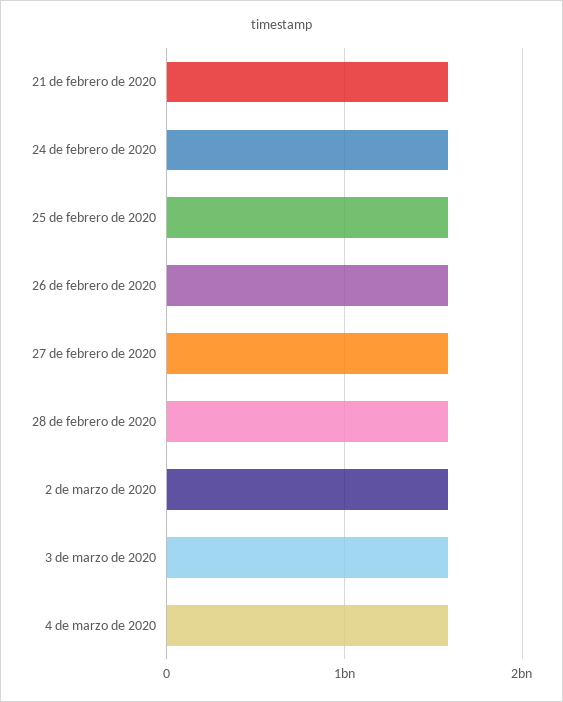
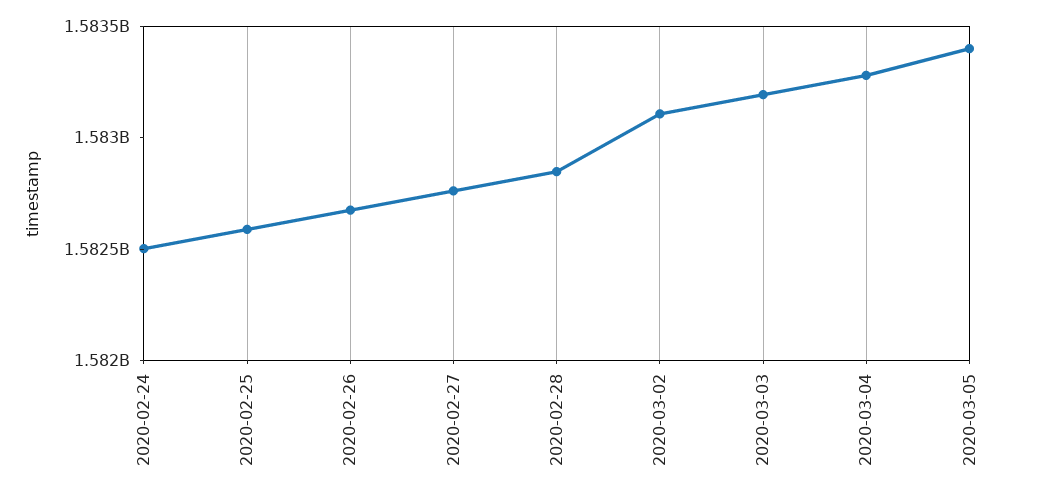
21 de febrero de 2020: 1600000000 -> none
2020-03-05: none -> 1583400000

